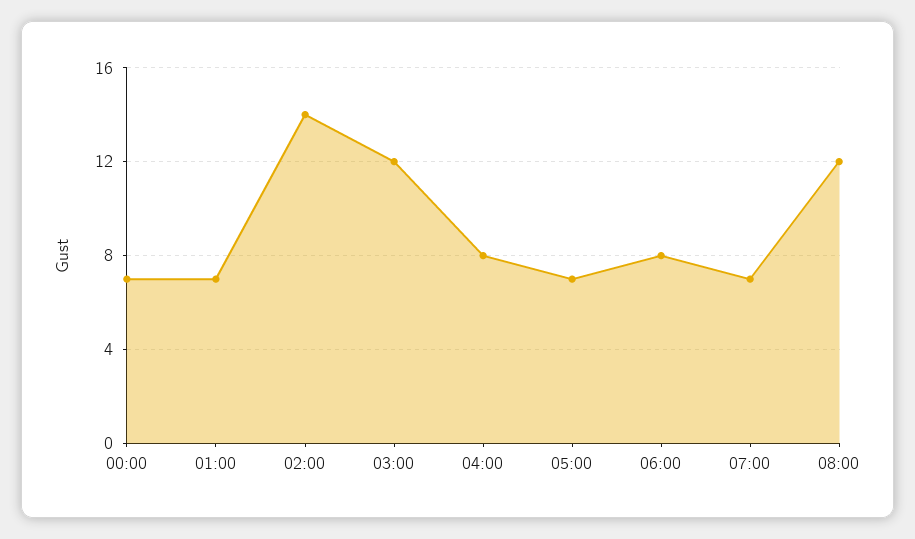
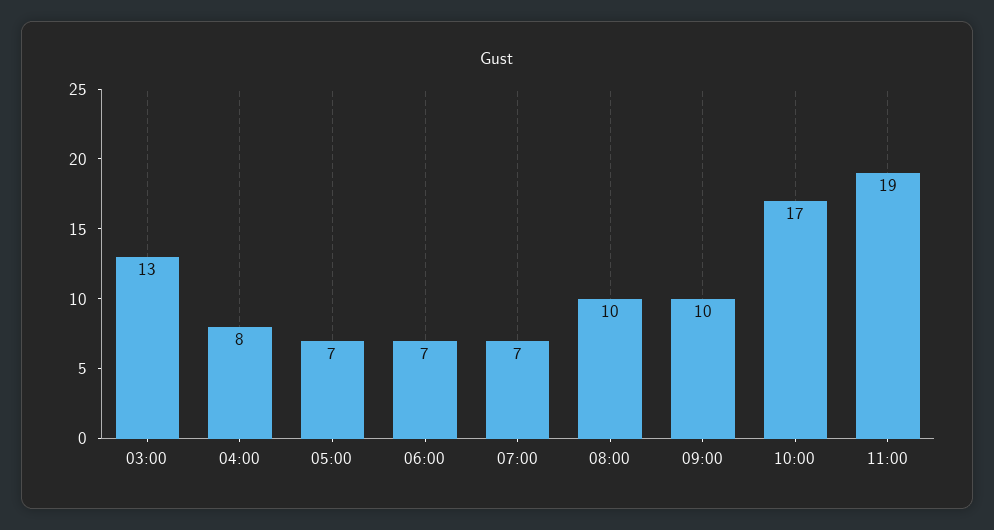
00:00: 7 -> none
01:00: 7 -> none
02:00: 14 -> none
03:00: 12 -> 13
06:00: 8 -> 7
08:00: 12 -> 10
09:00: none -> 10
10:00: none -> 17
11:00: none -> 19

